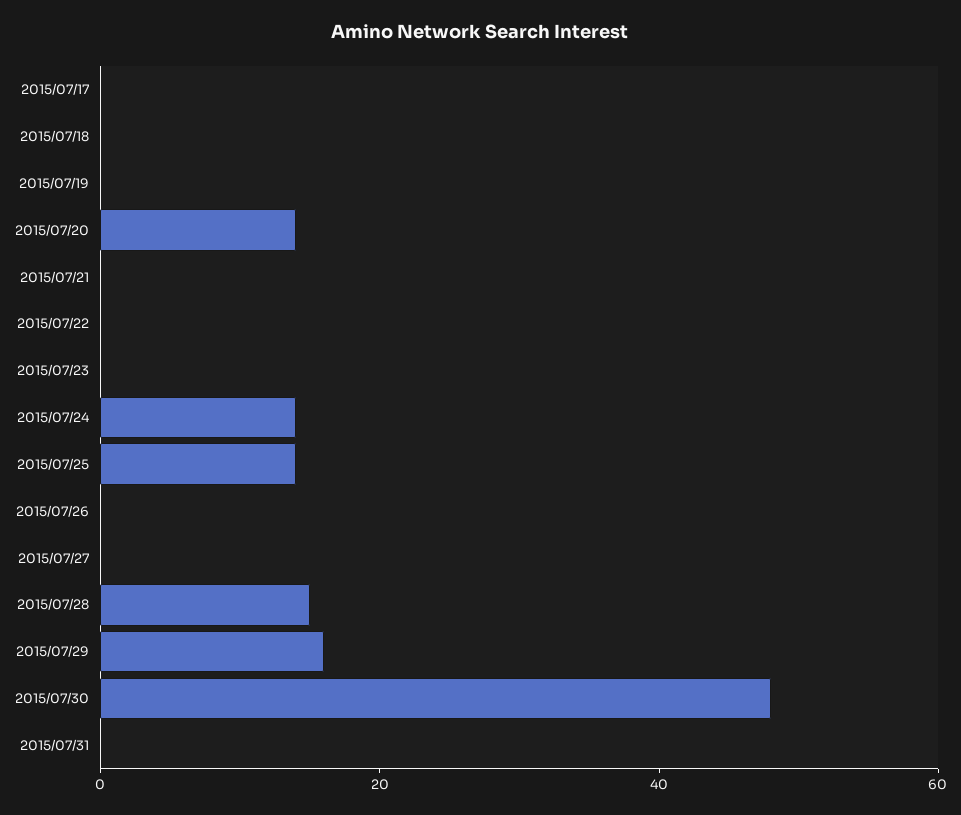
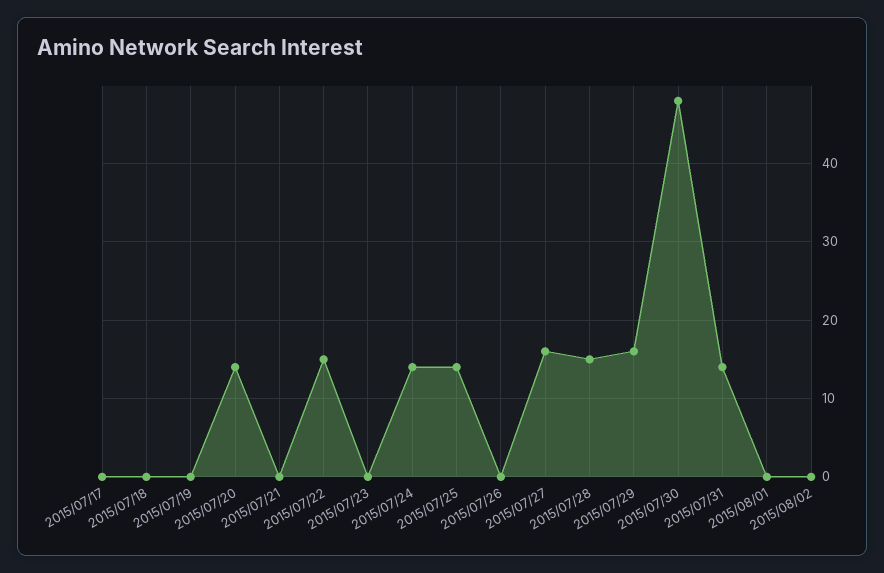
2015/07/22: 0 -> 15
2015/07/27: 0 -> 16
2015/07/31: 0 -> 14
2015/08/01: none -> 0
2015/08/02: none -> 0

